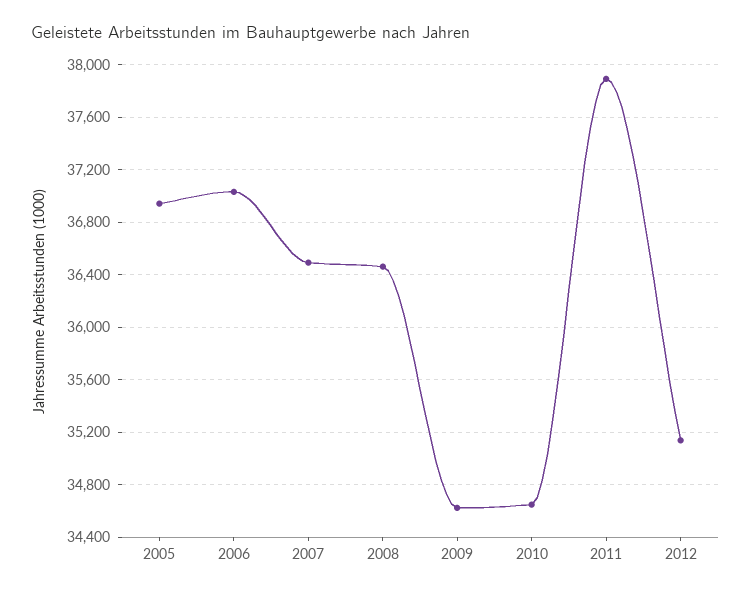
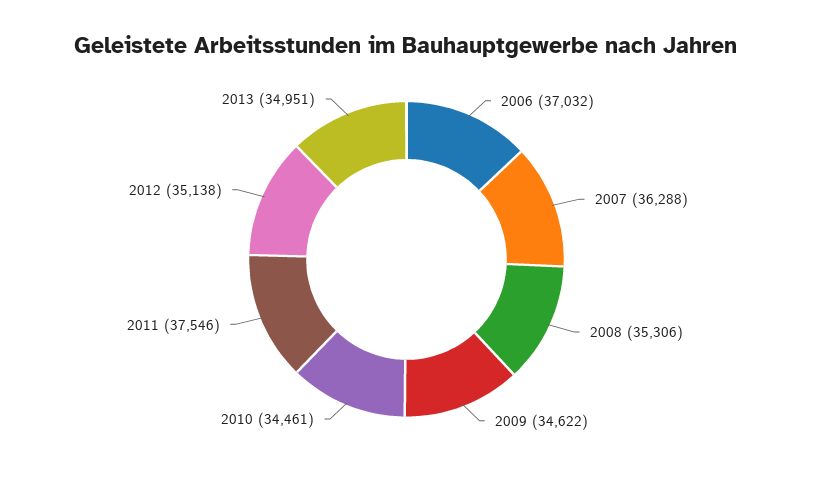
2005: 36950 -> none
2007: 36500 -> 36288
2008: 36450 -> 35306
2010: 34650 -> 34461
2011: 37900 -> 37546
2013: none -> 34951

